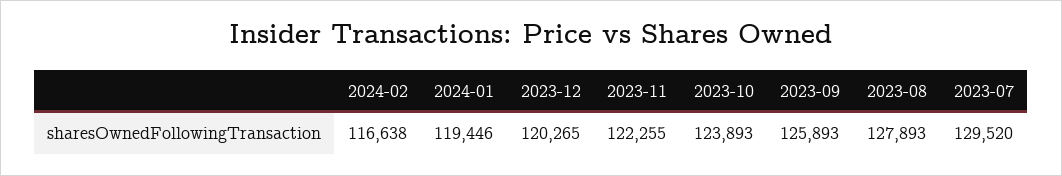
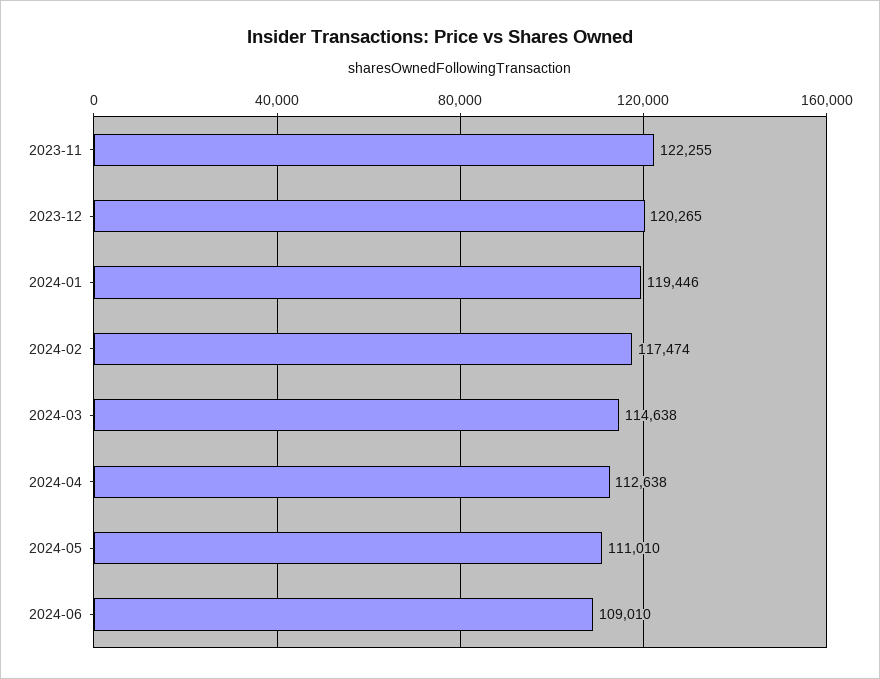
2024-02: 116638 -> 117474
2023-10: 123893 -> none
2023-09: 125893 -> none
2023-08: 127893 -> none
2023-07: 129520 -> none
2024-03: none -> 114638
2024-04: none -> 112638
2024-05: none -> 111010
2024-06: none -> 109010

